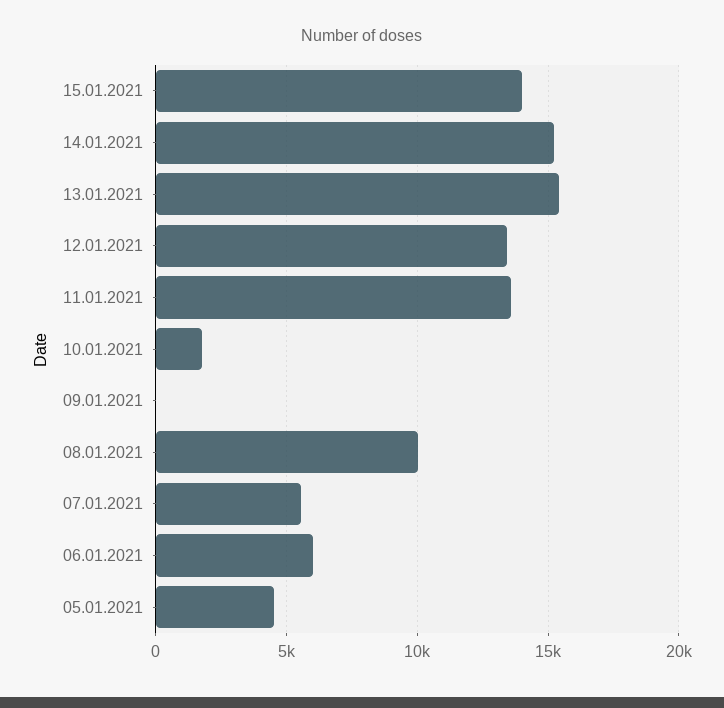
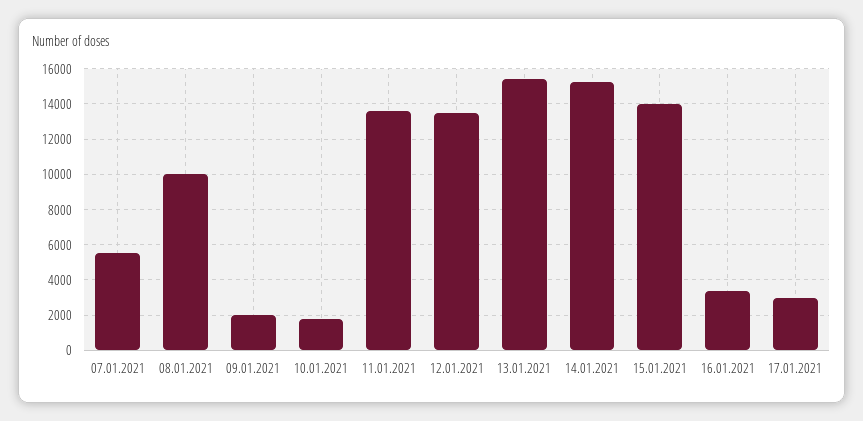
09.01.2021: 0 -> 2000
06.01.2021: 6000 -> none
05.01.2021: 4500 -> none
16.01.2021: none -> 3500
17.01.2021: none -> 3000

